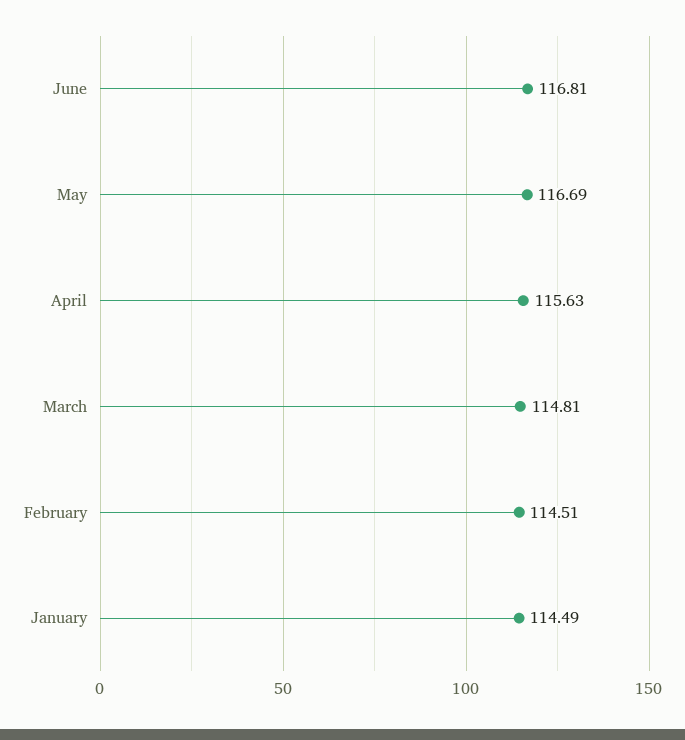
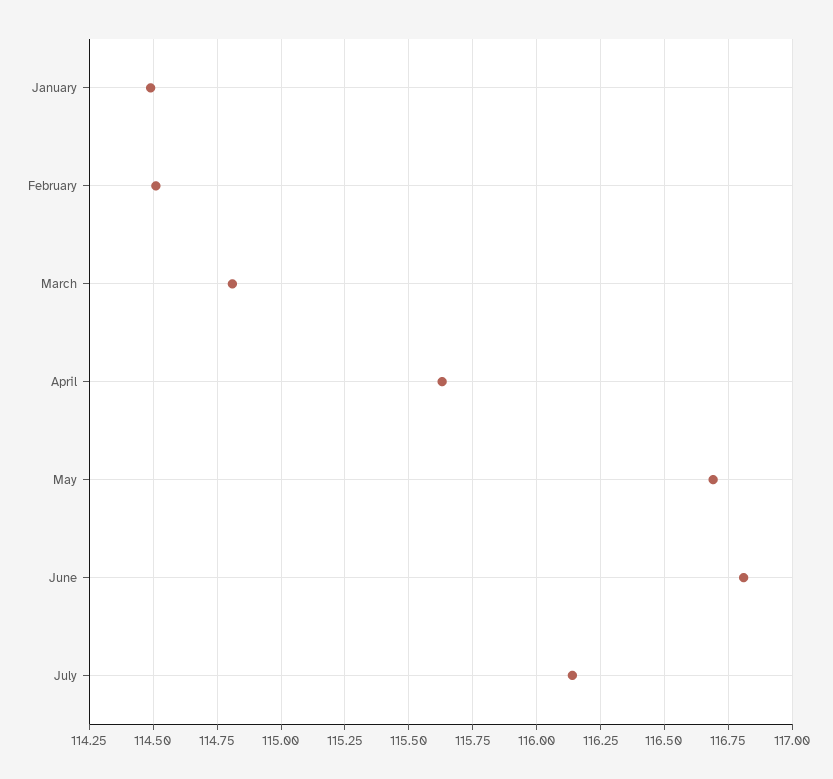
July: none -> 116.15

